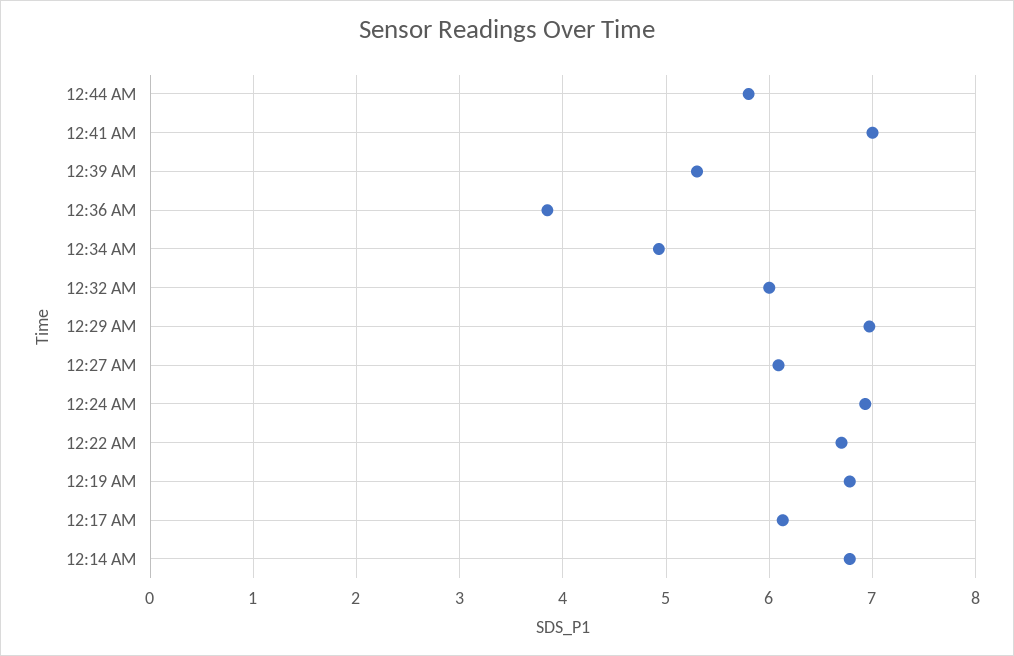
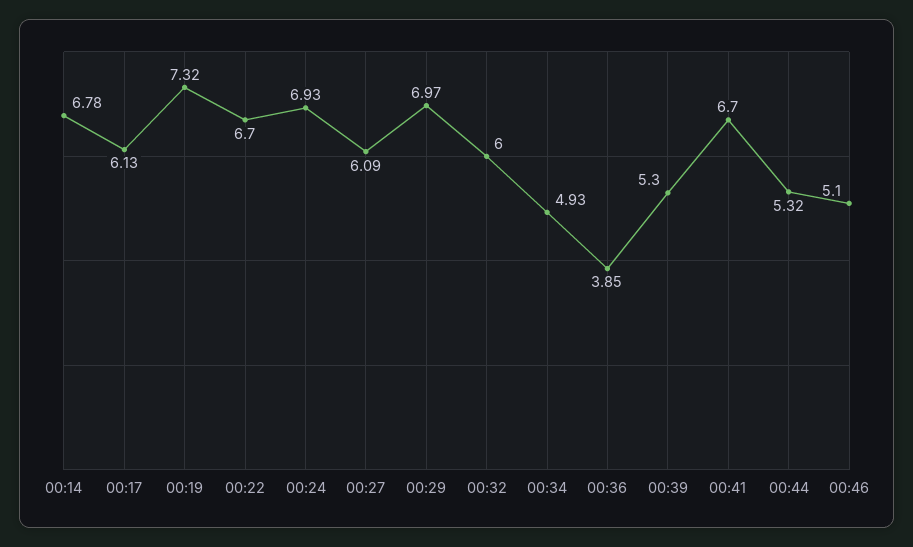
12:44 AM: 5.8 -> 5.32
12:41 AM: 7 -> 6.7
12:19 AM: 6.8 -> 7.32
00:46: none -> 5.1

